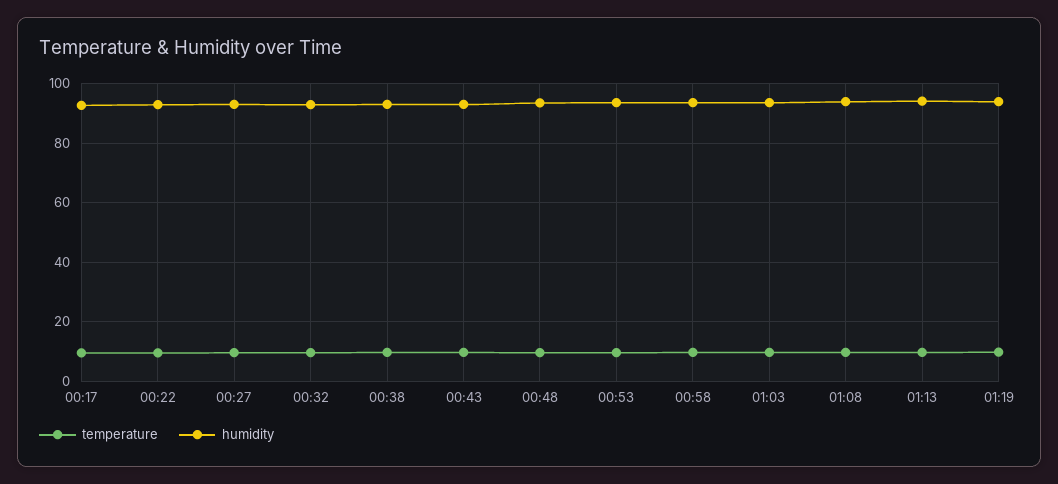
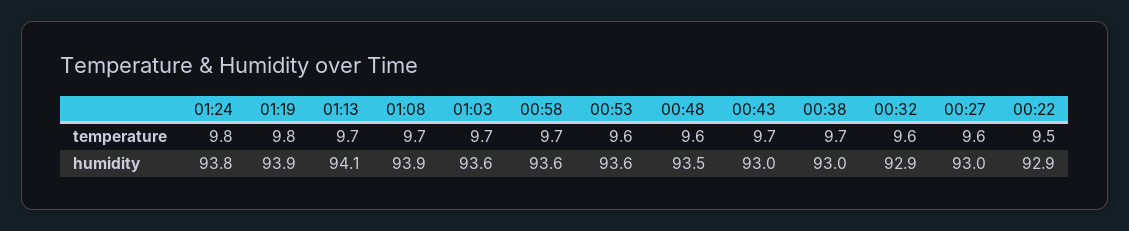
temperature, 00:17: 10 -> none
humidity, 00:17: 92.5 -> none
temperature, 01:24: none -> 9.8
humidity, 01:24: none -> 93.8

